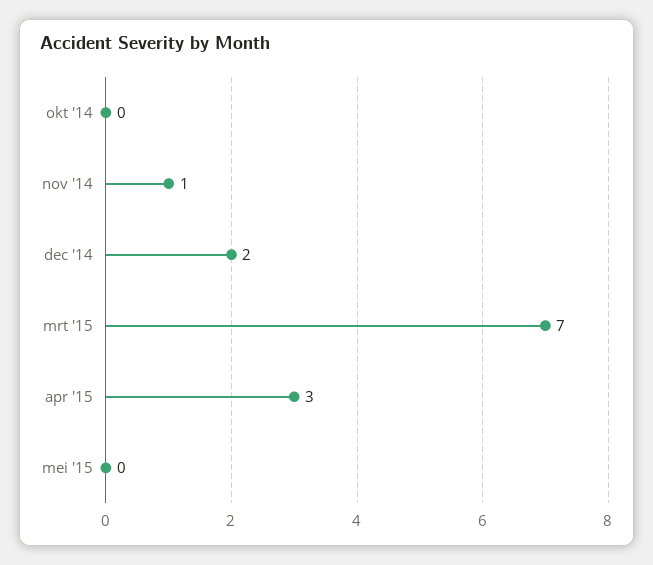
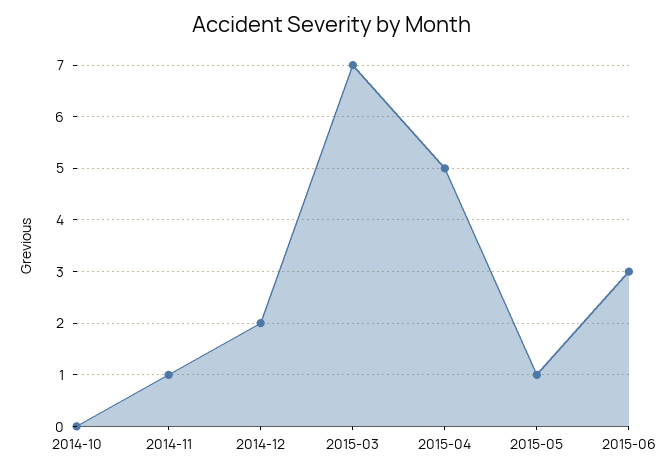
apr '15: 3 -> 5
mei '15: 0 -> 1
2015-06: none -> 3

